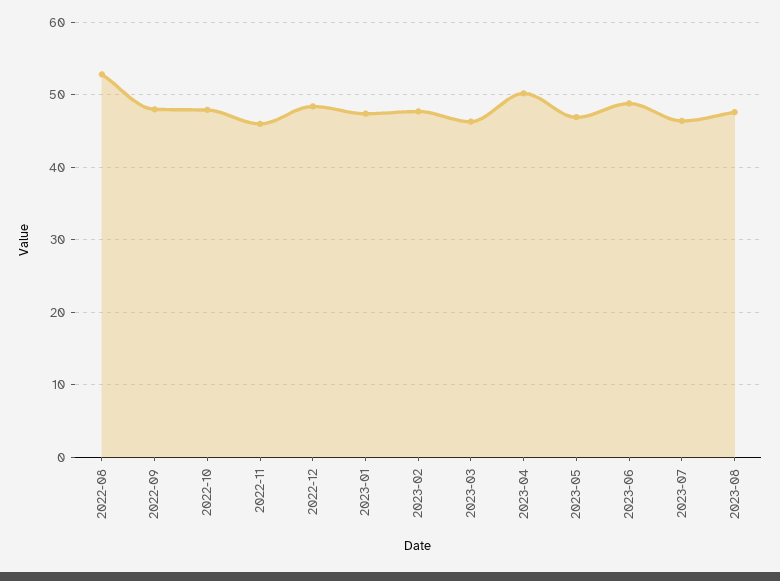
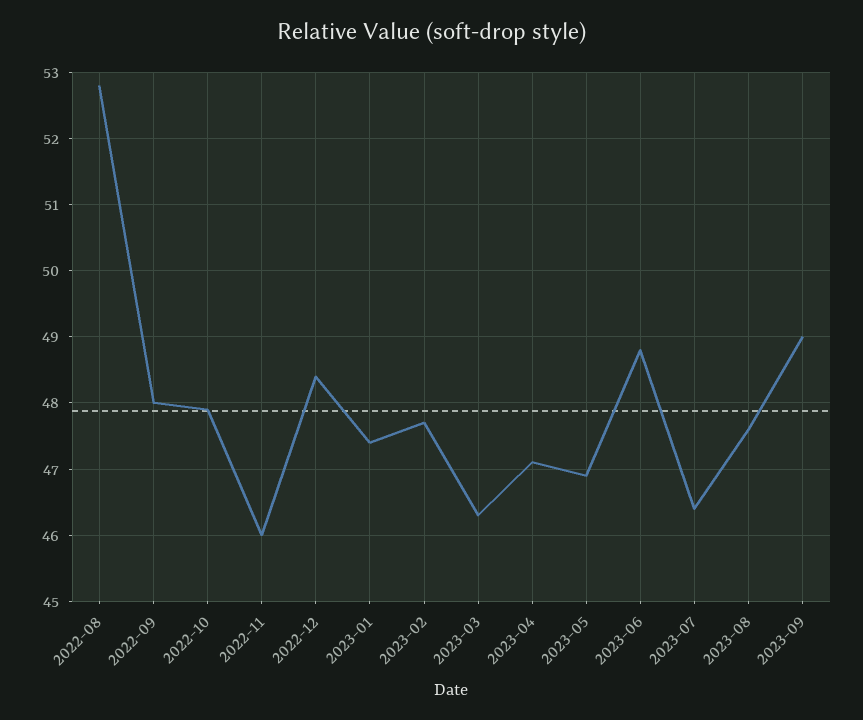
2023-04: 50 -> 47.1
2023-09: none -> 49

